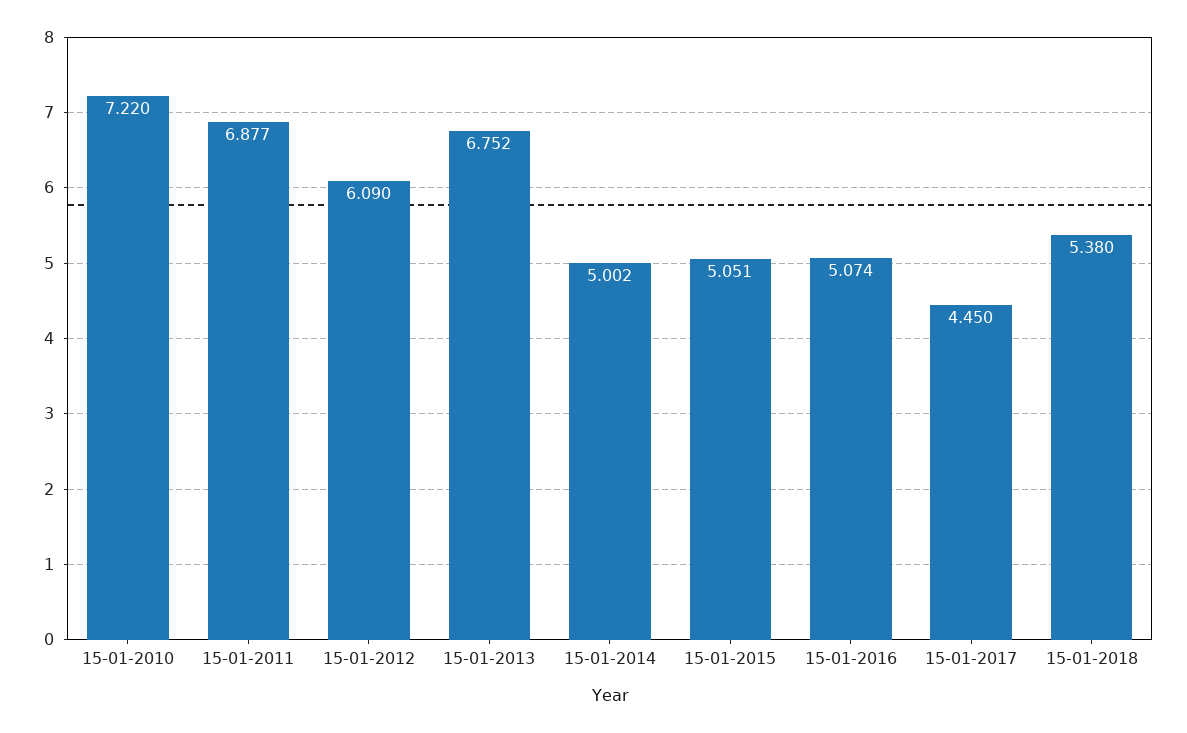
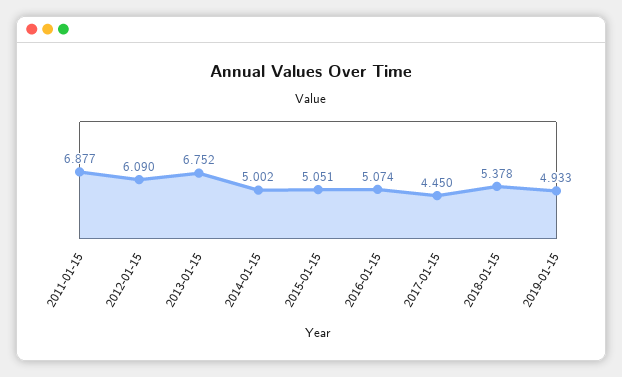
15-01-2010: 7.22 -> none
15-01-2018: 5.38 -> 5.378
2019-01-15: none -> 4.933

